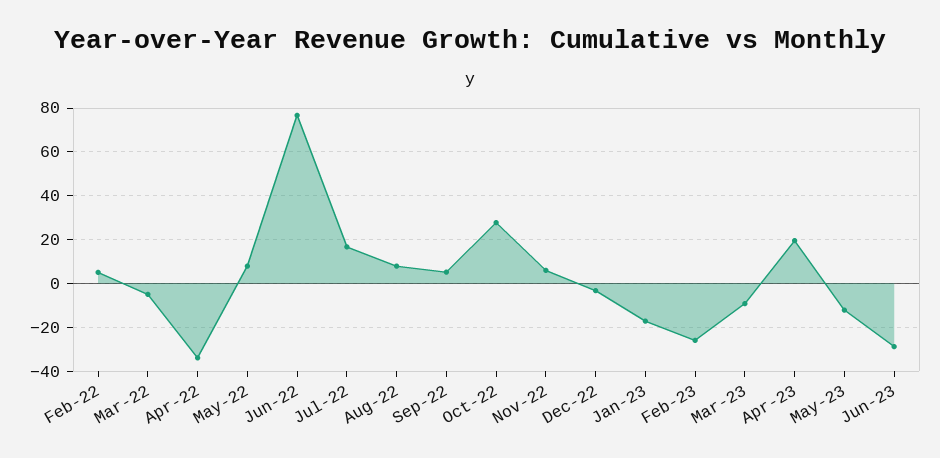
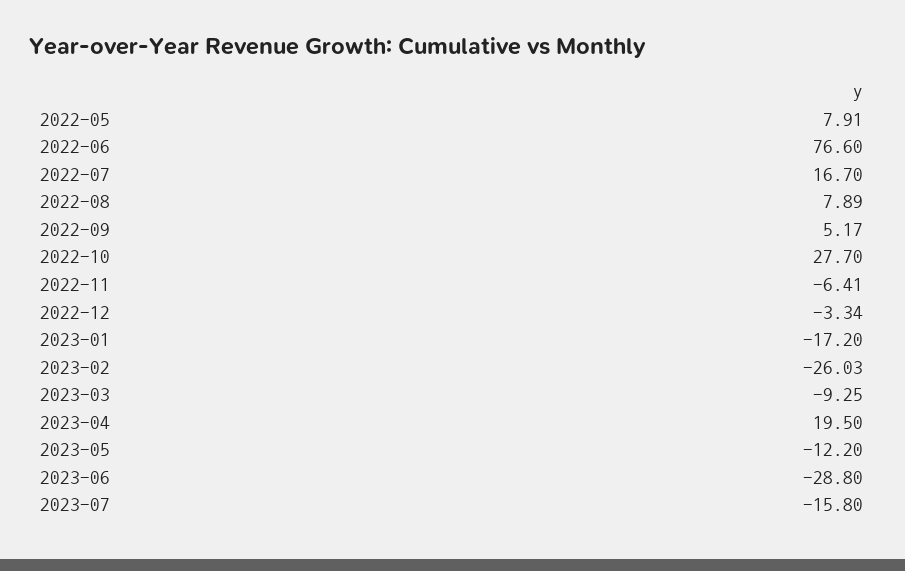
Feb-22: 5 -> none
Mar-22: -5 -> none
Apr-22: -35 -> none
Nov-22: 5 -> -6.41
2023-07: none -> -15.8

